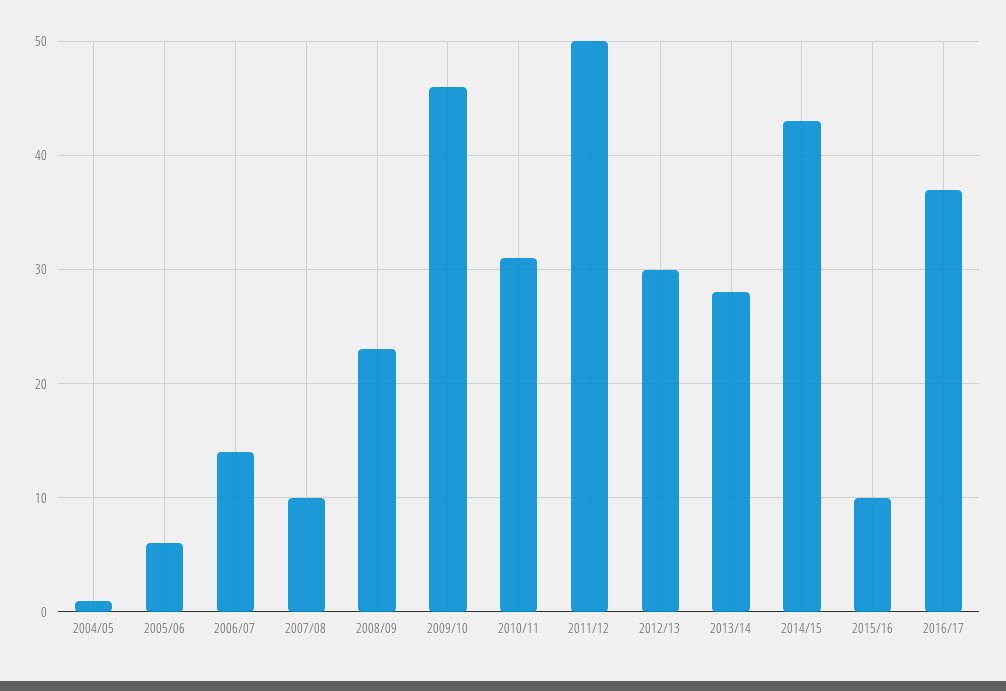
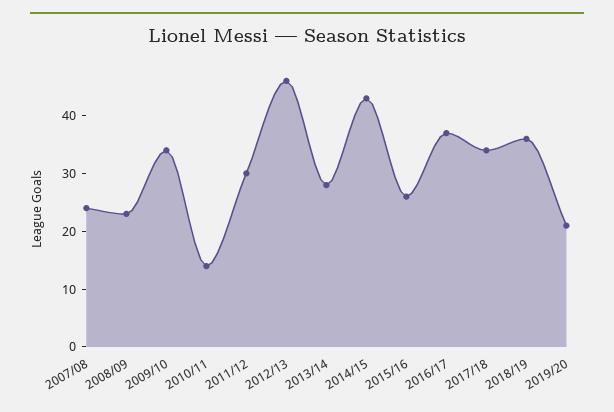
2004/05: 1 -> none
2005/06: 6 -> none
2006/07: 14 -> none
2007/08: 10 -> 25
2009/10: 46 -> 35
2010/11: 31 -> 15
2011/12: 50 -> 30
2012/13: 30 -> 45
2015/16: 10 -> 25
2017/18: none -> 35
2018/19: none -> 35
2019/20: none -> 20

